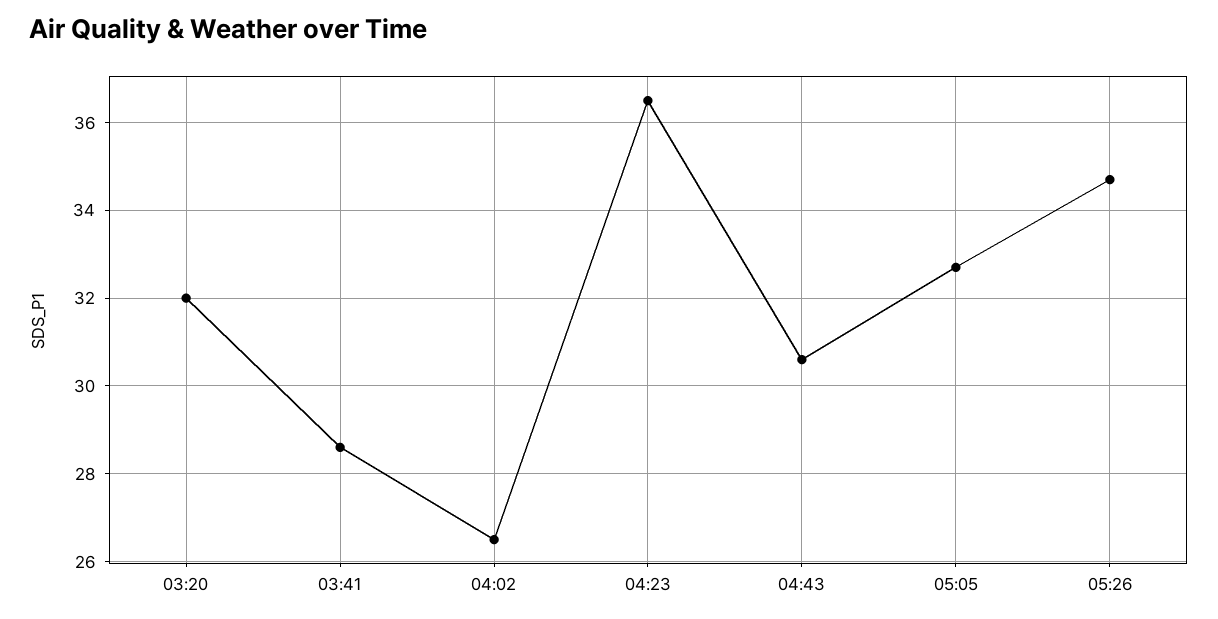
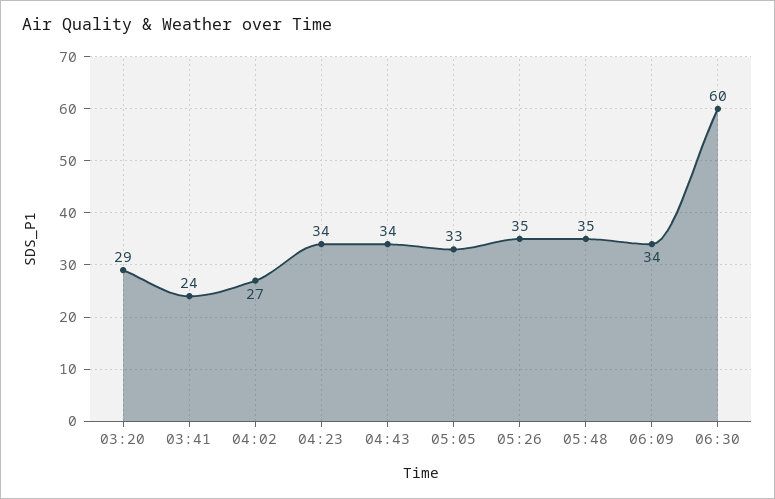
03:20: 32 -> 29
03:41: 28.5 -> 24
04:23: 36.5 -> 34
04:43: 30.5 -> 34
05:48: none -> 35
06:09: none -> 34
06:30: none -> 60

